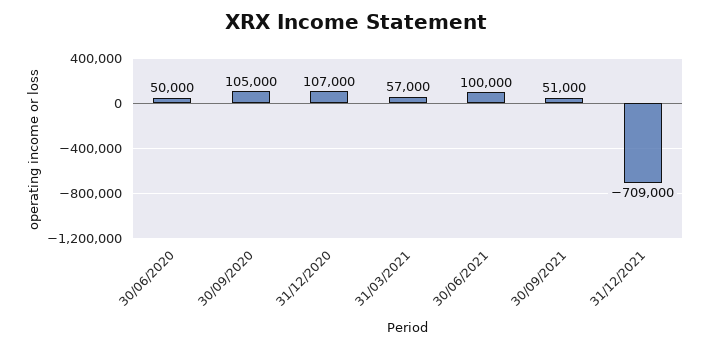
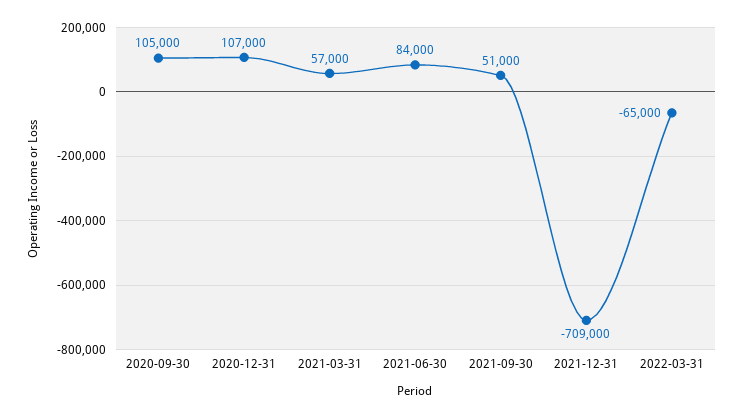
30/06/2020: 50000 -> none
30/06/2021: 100000 -> 84000
2022-03-31: none -> -65000

